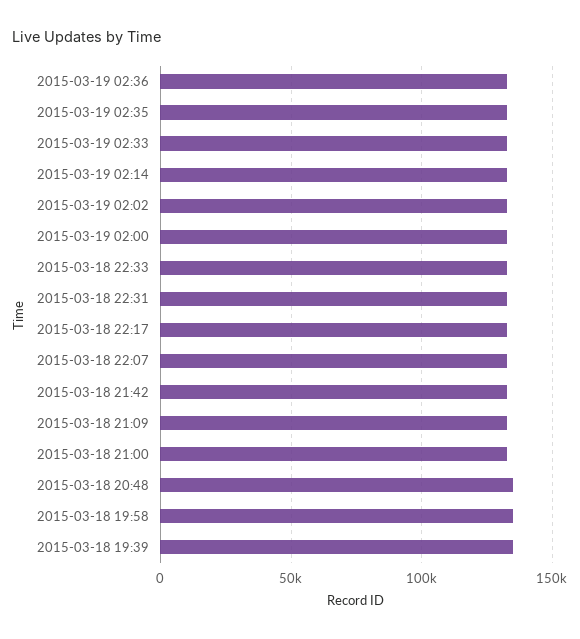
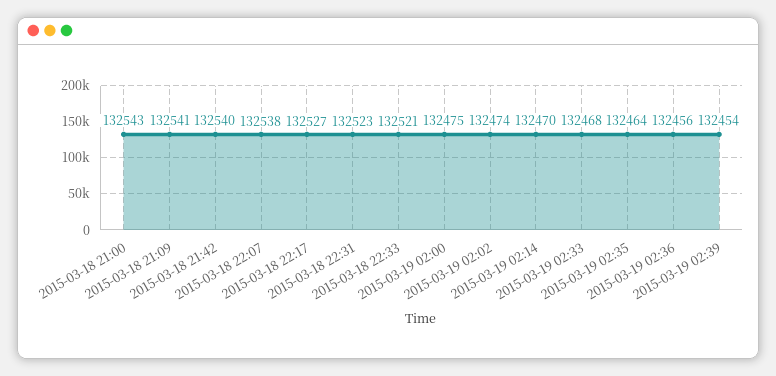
2015-03-18 20:48: 135000 -> none
2015-03-18 19:58: 135000 -> none
2015-03-18 19:39: 135000 -> none
2015-03-19 02:39: none -> 132454

